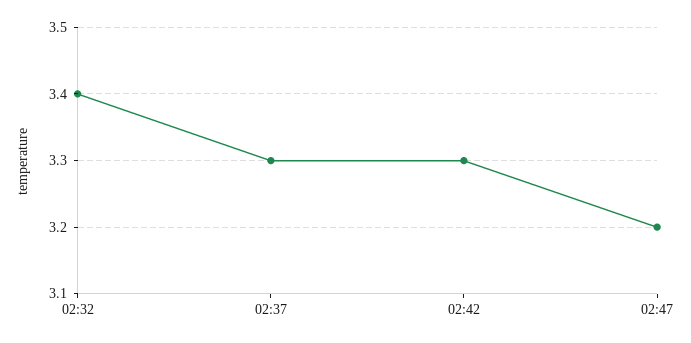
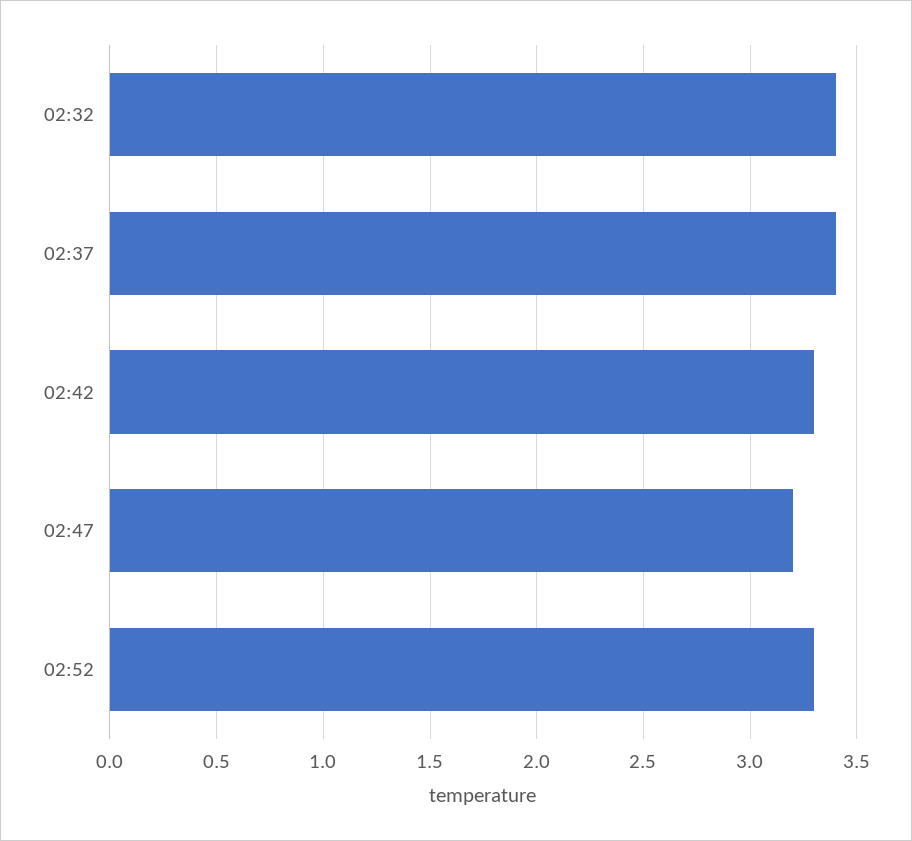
02:37: 3.3 -> 3.4
02:52: none -> 3.3

